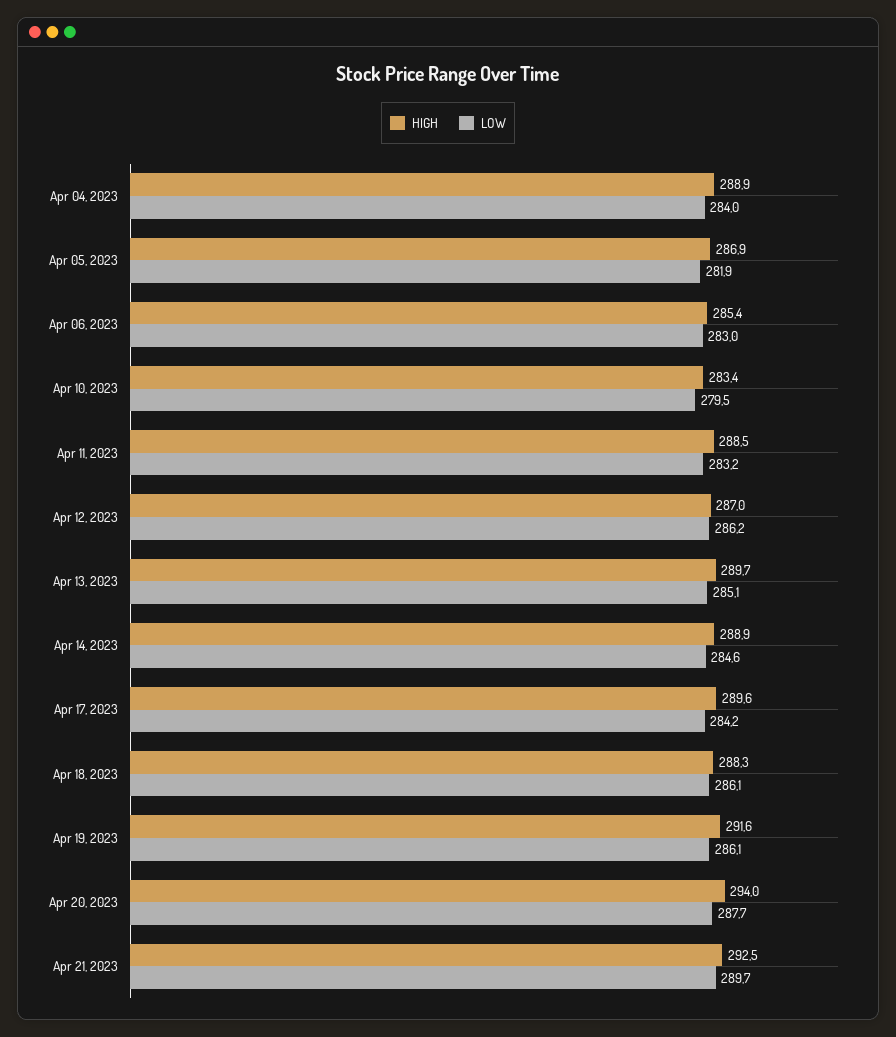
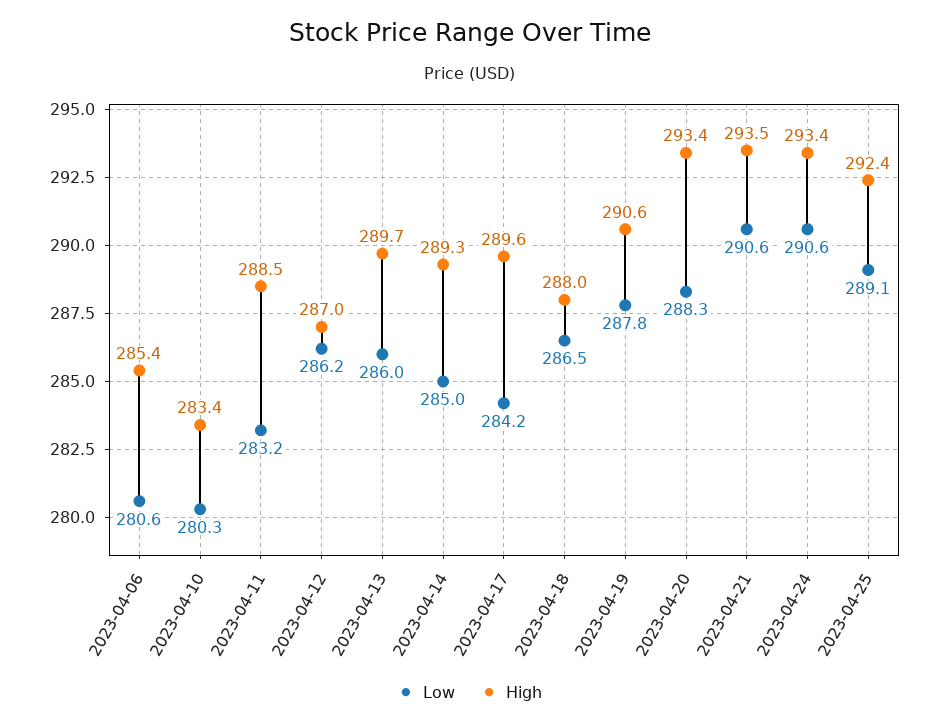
HIGH, Apr 04, 2023: 288.9 -> none
LOW, Apr 04, 2023: 284 -> none
HIGH, Apr 05, 2023: 286.9 -> none
LOW, Apr 05, 2023: 281.9 -> none
LOW, Apr 06, 2023: 283 -> 280.6
LOW, Apr 10, 2023: 279.5 -> 280.3
LOW, Apr 13, 2023: 285.1 -> 286
HIGH, Apr 14, 2023: 288.9 -> 289.3
LOW, Apr 14, 2023: 284.6 -> 285
HIGH, Apr 18, 2023: 288.3 -> 288
LOW, Apr 18, 2023: 286.1 -> 286.5
HIGH, Apr 19, 2023: 291.6 -> 290.6
LOW, Apr 19, 2023: 286.1 -> 287.8
HIGH, Apr 20, 2023: 294 -> 293.4
LOW, Apr 20, 2023: 287.7 -> 288.3
HIGH, Apr 21, 2023: 292.5 -> 293.5
LOW, Apr 21, 2023: 289.7 -> 290.6
LOW, 2023-04-24: none -> 290.6
HIGH, 2023-04-24: none -> 293.4
LOW, 2023-04-25: none -> 289.1
HIGH, 2023-04-25: none -> 292.4

